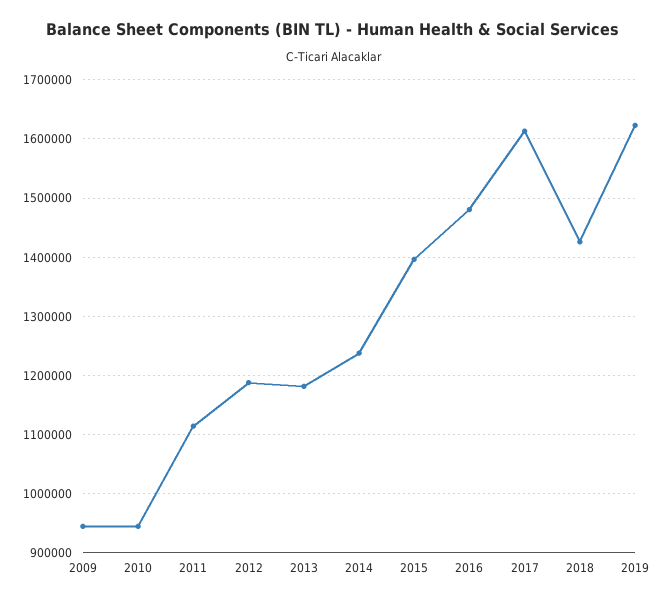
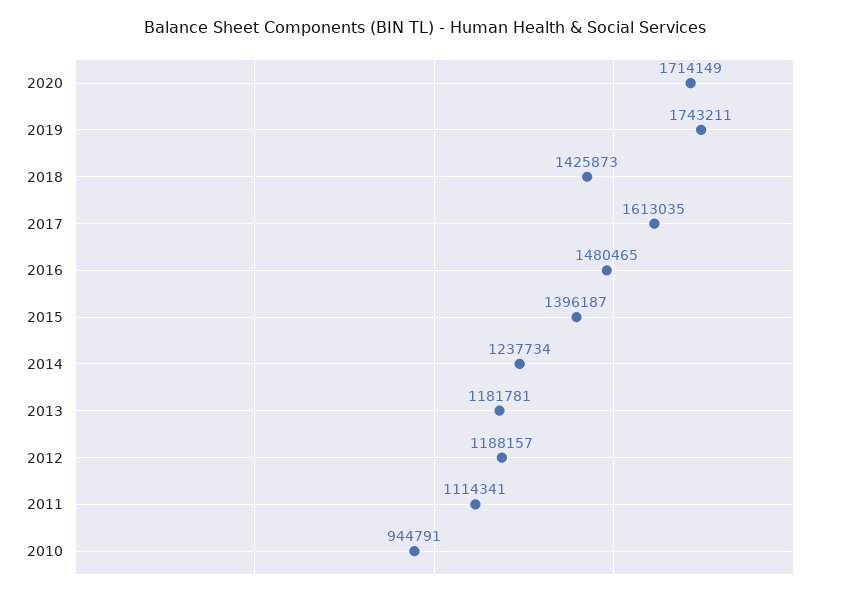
2009: 940000 -> none
2019: 1620000 -> 1743211
2020: none -> 1714149

